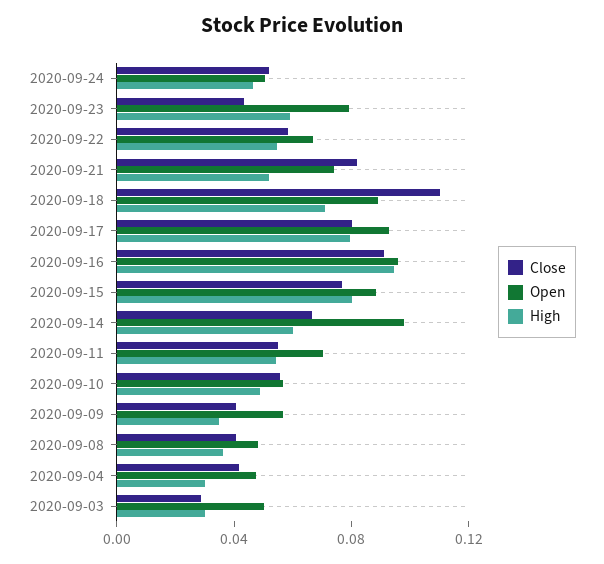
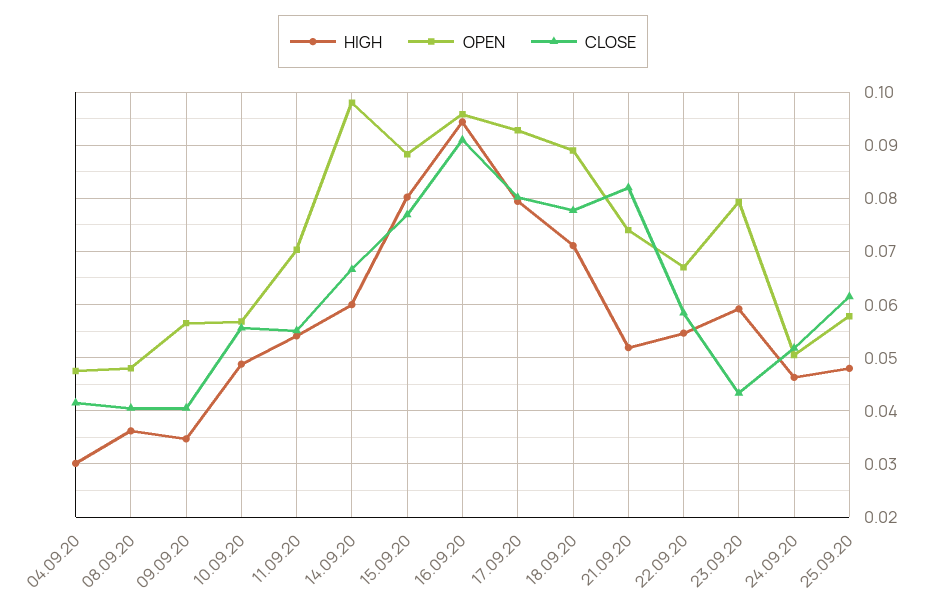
Close, 2020-09-18: 0.11 -> 0.078
Close, 2020-09-03: 0.03 -> none
Open, 2020-09-03: 0.05 -> none
High, 2020-09-03: 0.03 -> none
High, 25.09.20: none -> 0.048
Open, 25.09.20: none -> 0.058
Close, 25.09.20: none -> 0.062

